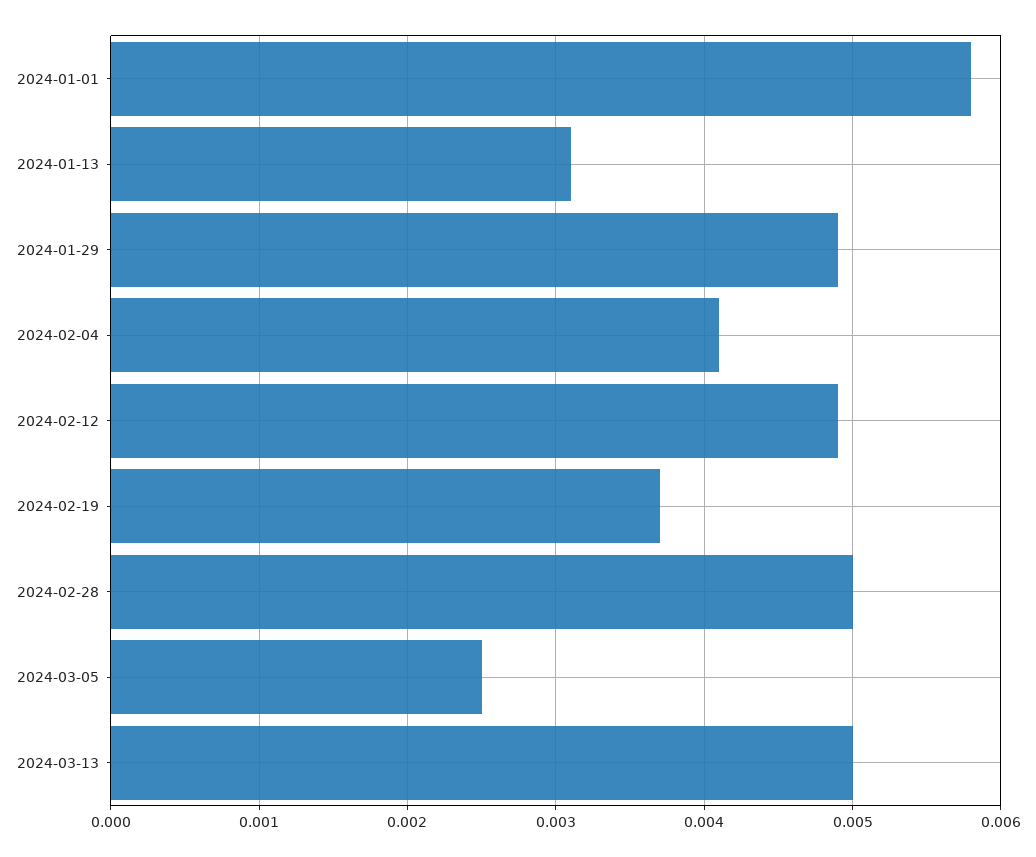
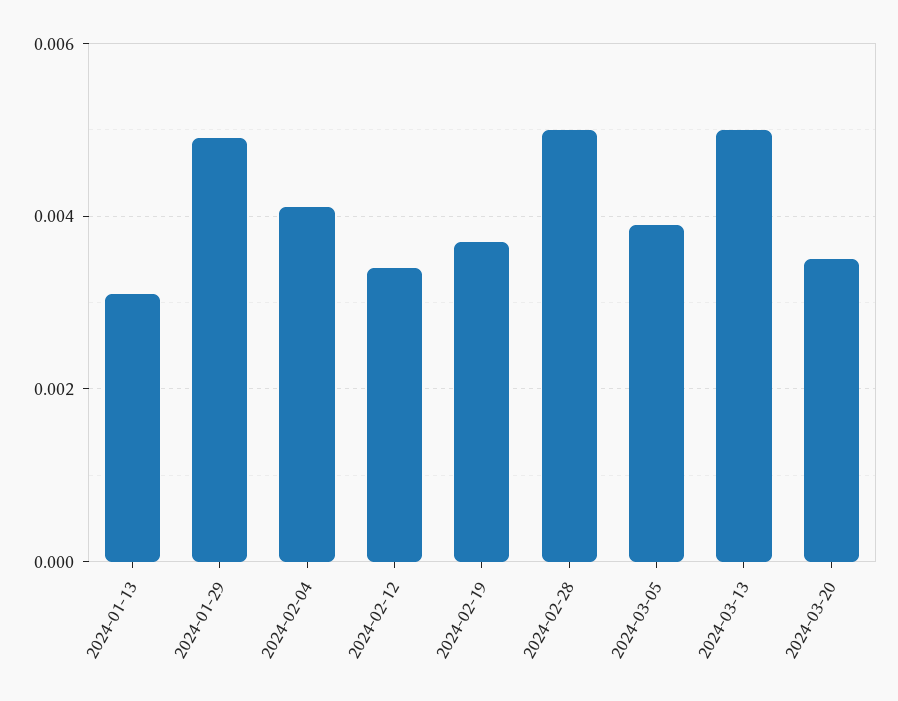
2024-01-01: 0.0058 -> none
2024-02-12: 0.0049 -> 0.0035
2024-03-05: 0.0025 -> 0.004
2024-03-20: none -> 0.0035

